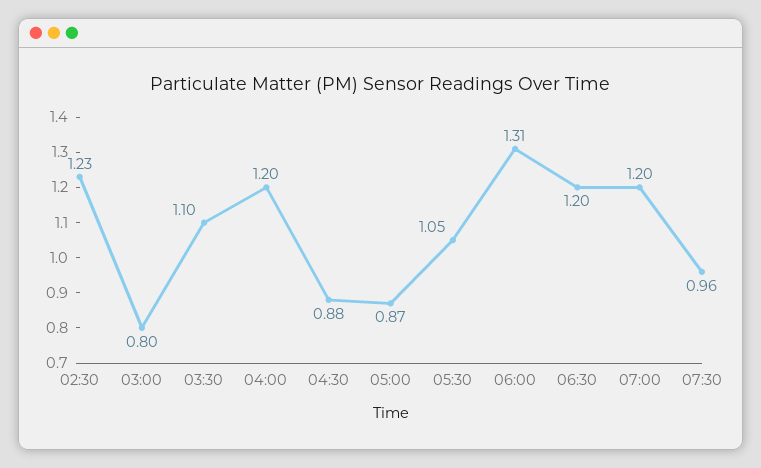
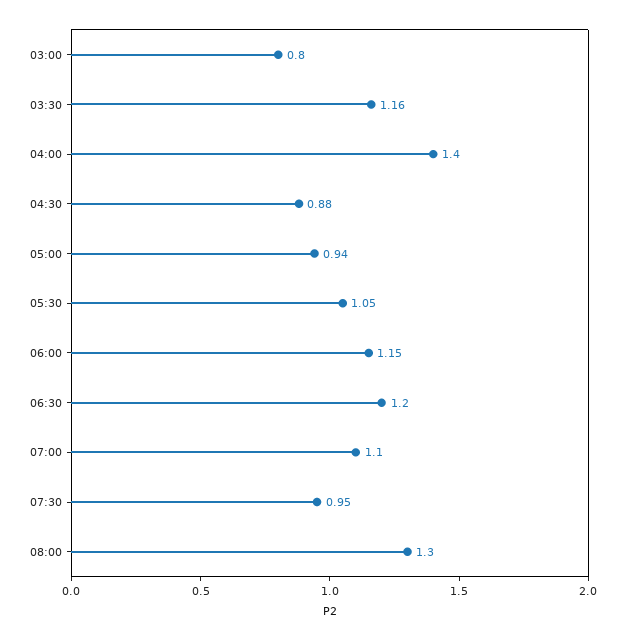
02:30: 1.23 -> none
03:30: 1.1 -> 1.16
04:00: 1.2 -> 1.4
05:00: 0.87 -> 0.94
06:00: 1.31 -> 1.15
07:00: 1.2 -> 1.1
07:30: 0.96 -> 0.95
08:00: none -> 1.3

